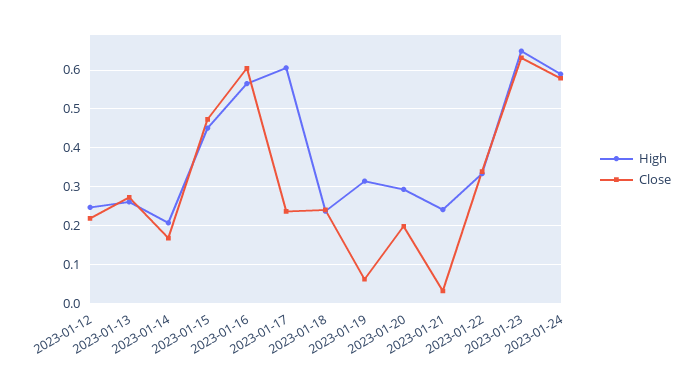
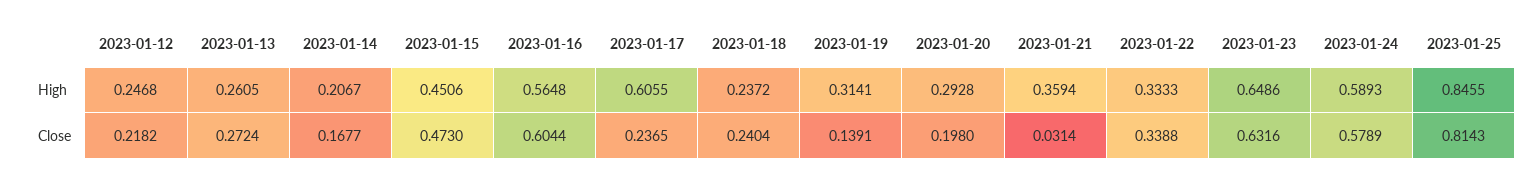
Close, 2023-01-19: 0.06 -> 0.1391
High, 2023-01-21: 0.24 -> 0.3594
High, 2023-01-25: none -> 0.8455
Close, 2023-01-25: none -> 0.8143

